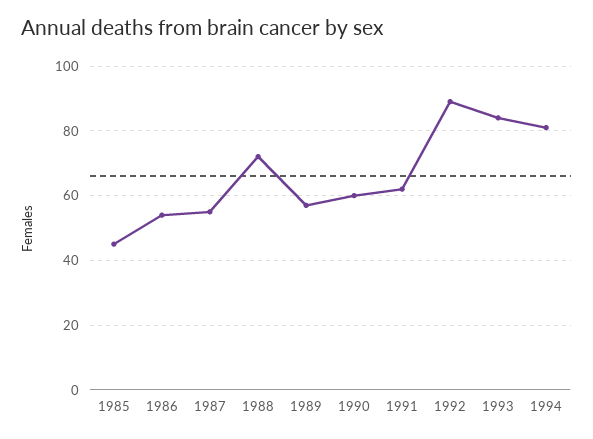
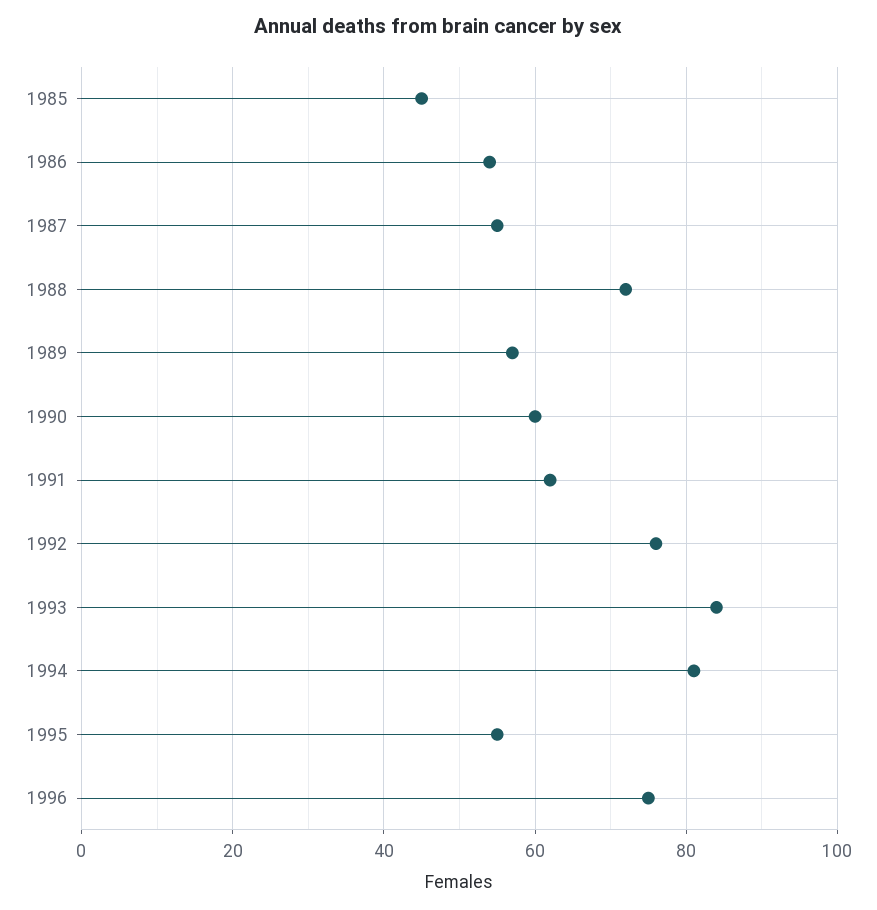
1992: 90 -> 75
1995: none -> 55
1996: none -> 75

